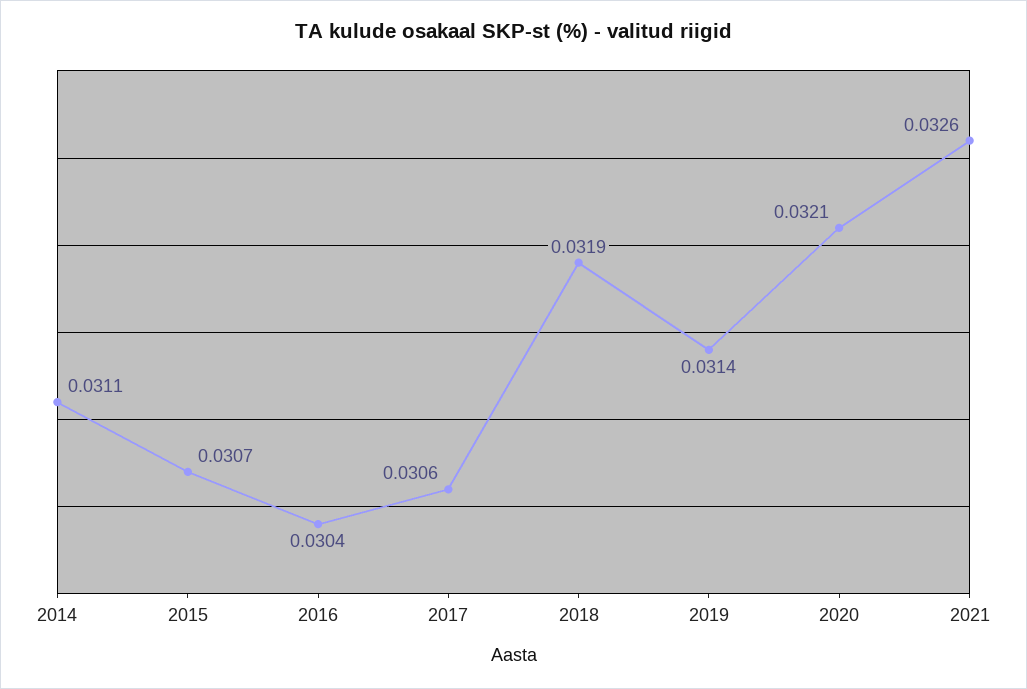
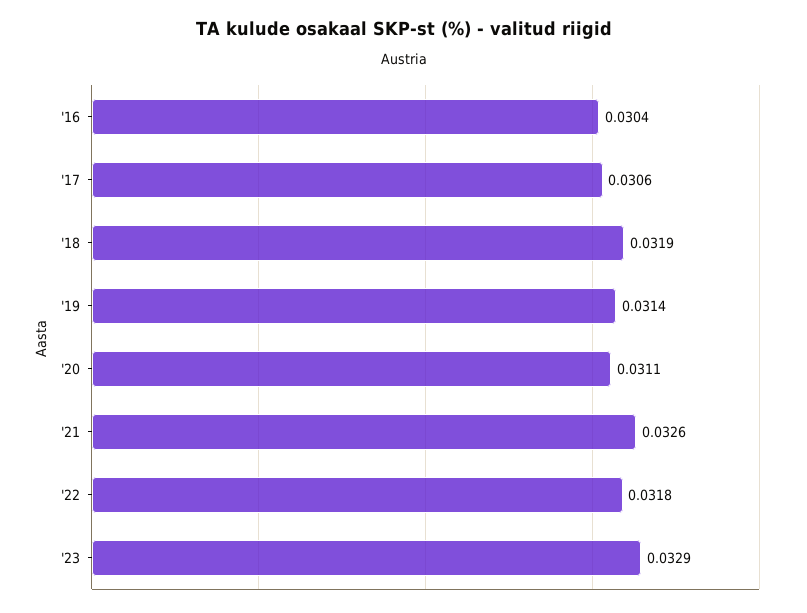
2014: 0.0311 -> none
2015: 0.0307 -> none
2020: 0.0321 -> 0.0311
'22: none -> 0.0318
'23: none -> 0.0329

